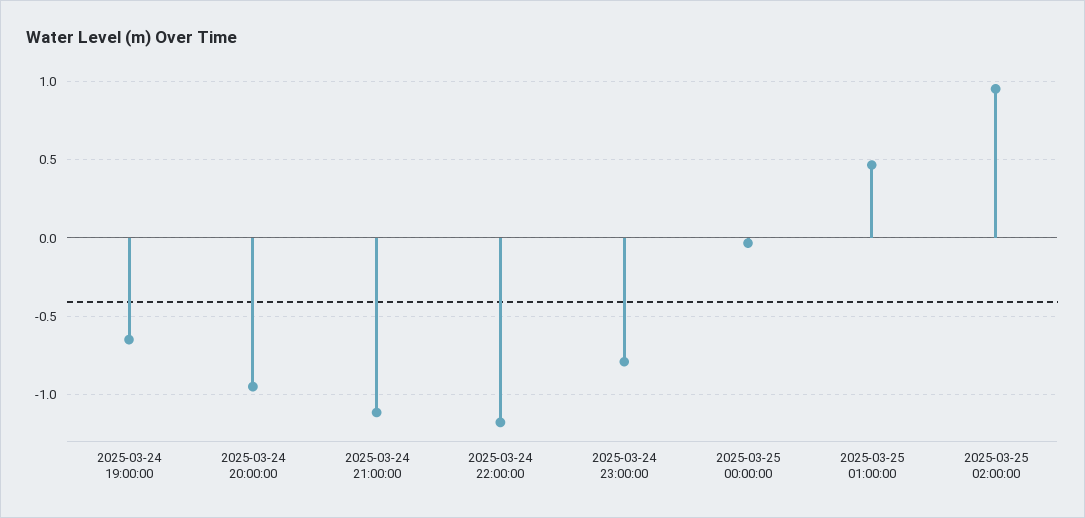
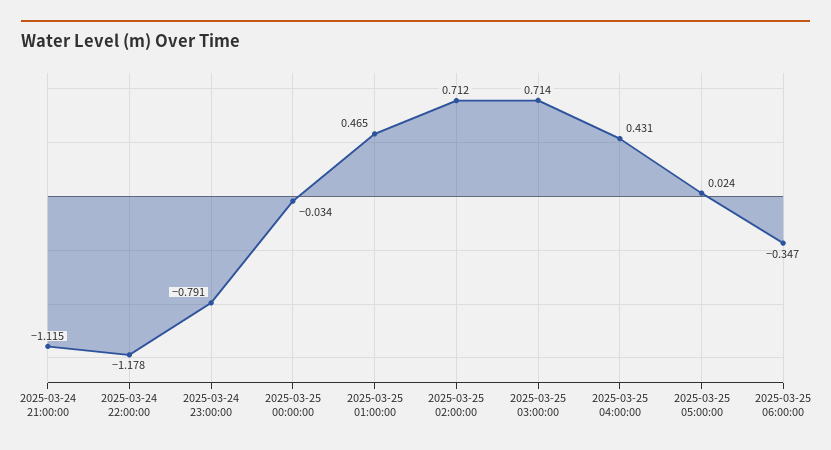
2025-03-24 19:00:00: -0.65 -> none
2025-03-24 20:00:00: -0.95 -> none
2025-03-25 02:00:00: 0.95 -> 0.712
2025-03-25 03:00:00: none -> 0.714
2025-03-25 04:00:00: none -> 0.431
2025-03-25 05:00:00: none -> 0.024
2025-03-25 06:00:00: none -> -0.347

